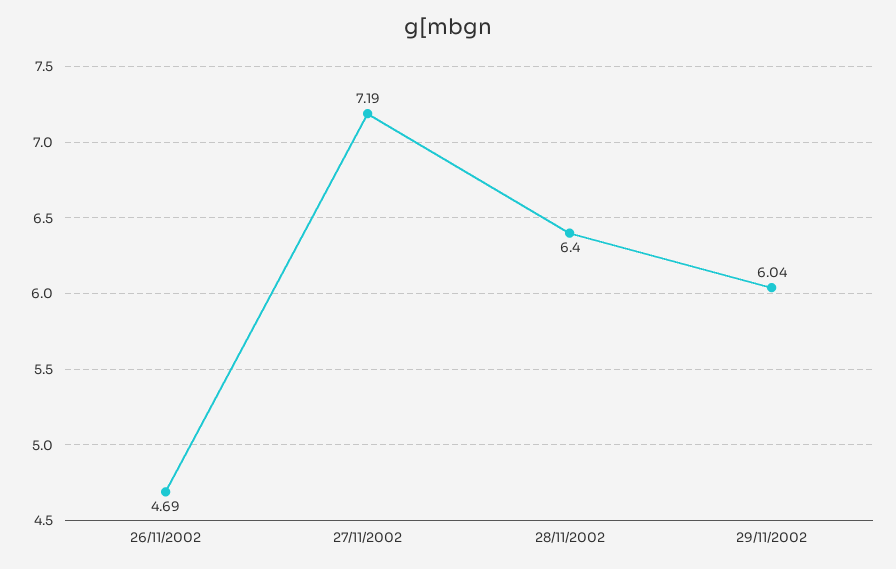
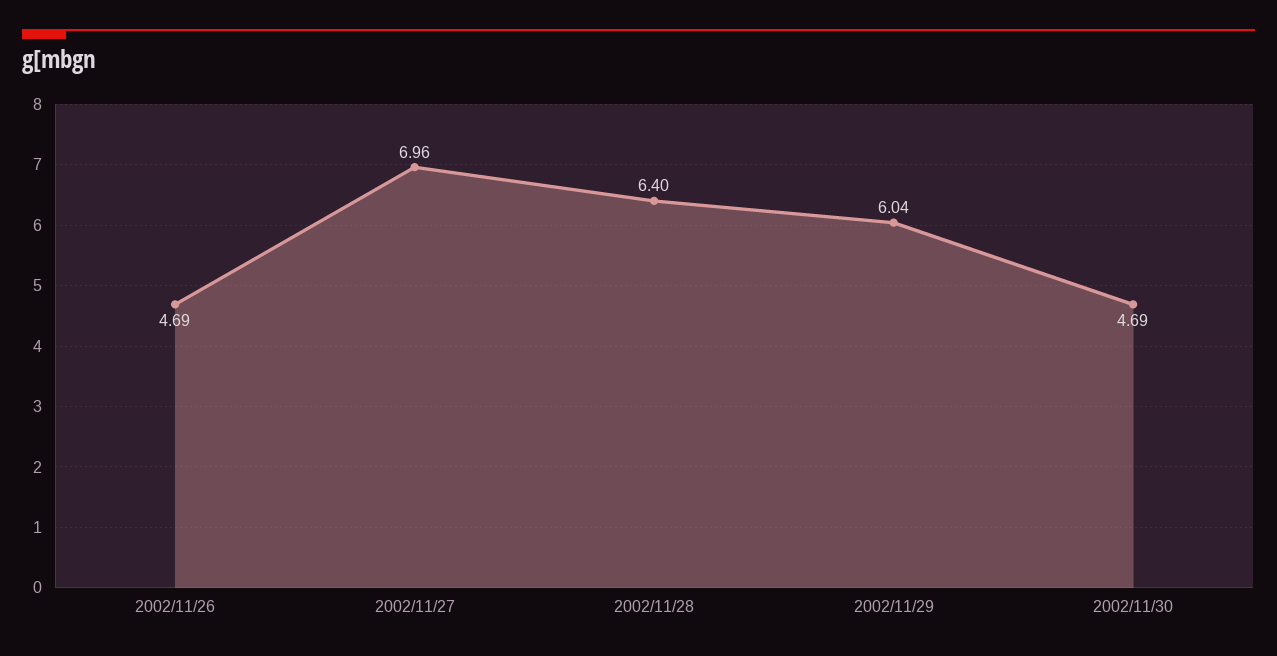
27/11/2002: 7.19 -> 6.96
2002/11/30: none -> 4.69

